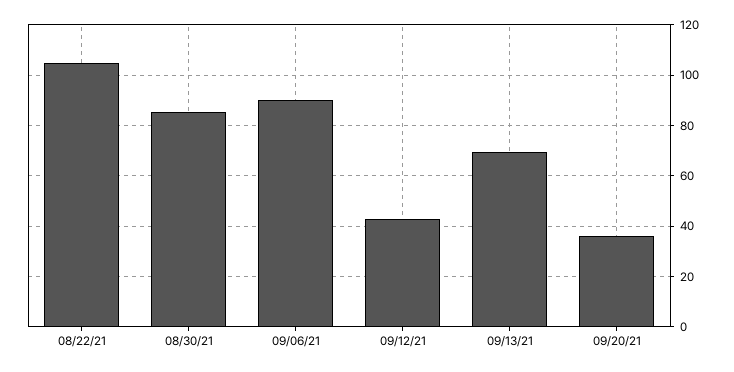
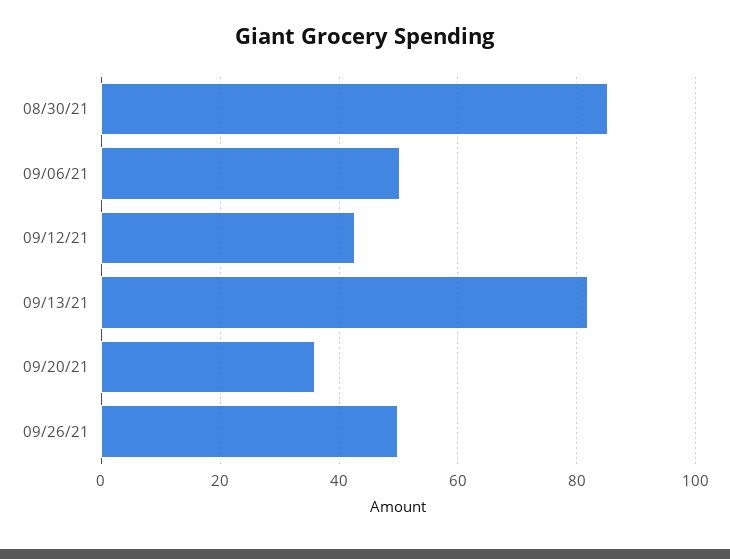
08/22/21: 105 -> none
09/06/21: 90 -> 50
09/13/21: 70 -> 82
09/26/21: none -> 50

